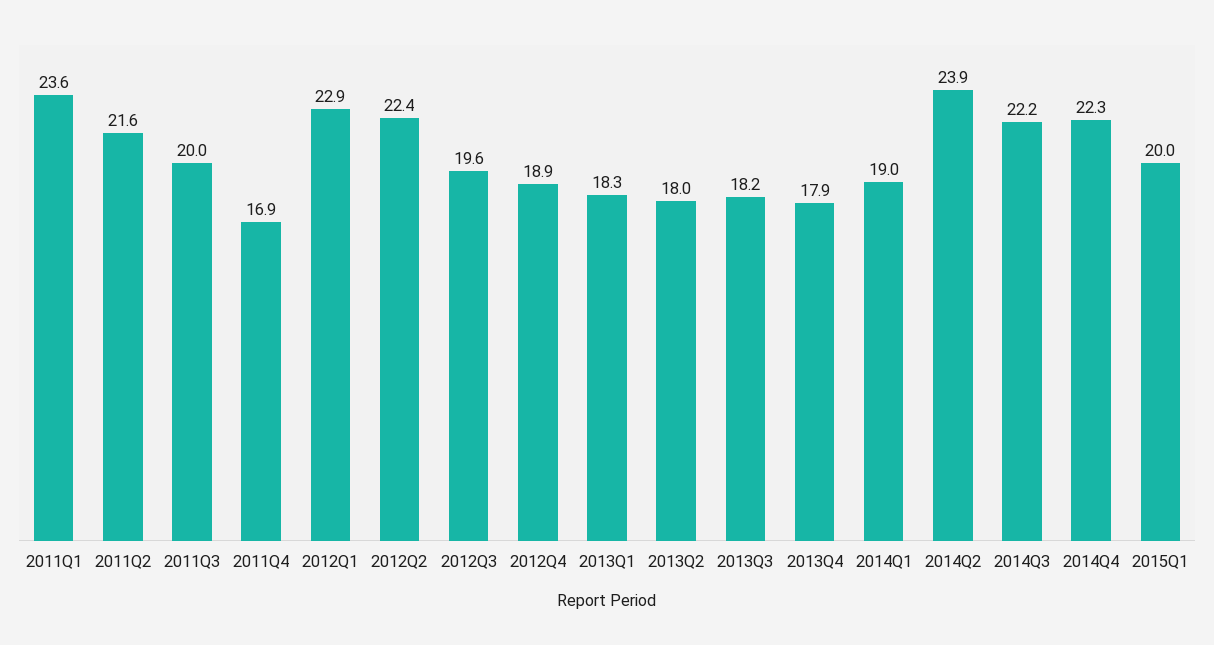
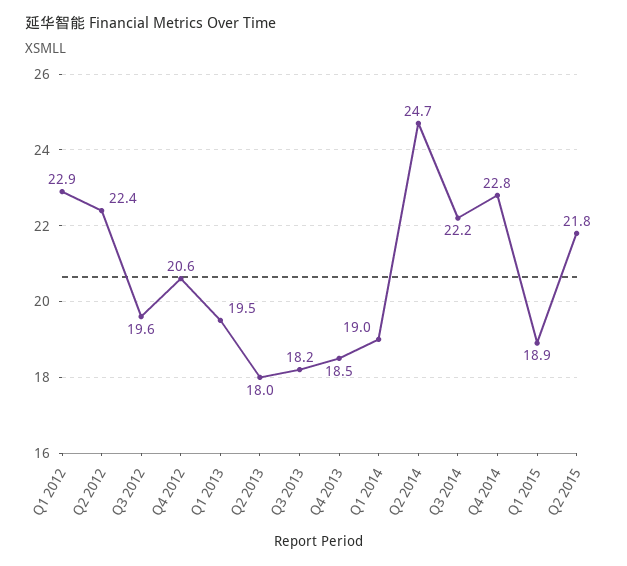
2011Q1: 23.6 -> none
2011Q2: 21.6 -> none
2011Q3: 20 -> none
2011Q4: 16.9 -> none
2012Q4: 18.9 -> 20.6
2013Q1: 18.3 -> 19.5
2013Q4: 17.9 -> 18.5
2014Q2: 23.9 -> 24.7
2014Q4: 22.3 -> 22.8
2015Q1: 20 -> 18.9
Q2 2015: none -> 21.8

